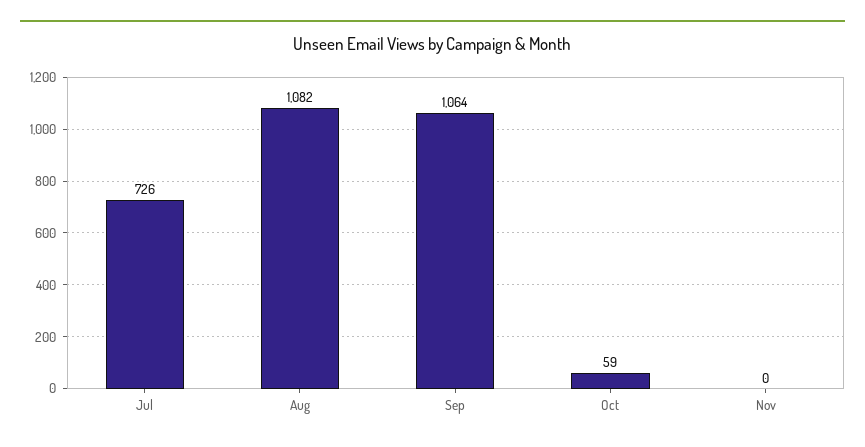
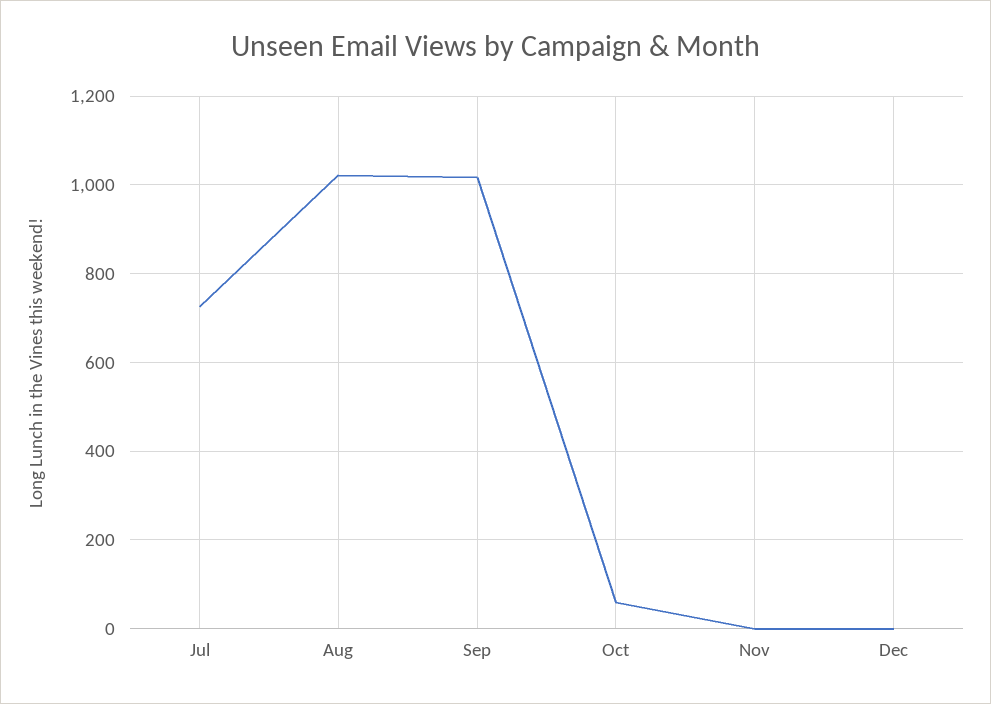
Aug: 1082 -> 1020
Sep: 1064 -> 1020
Dec: none -> 0

